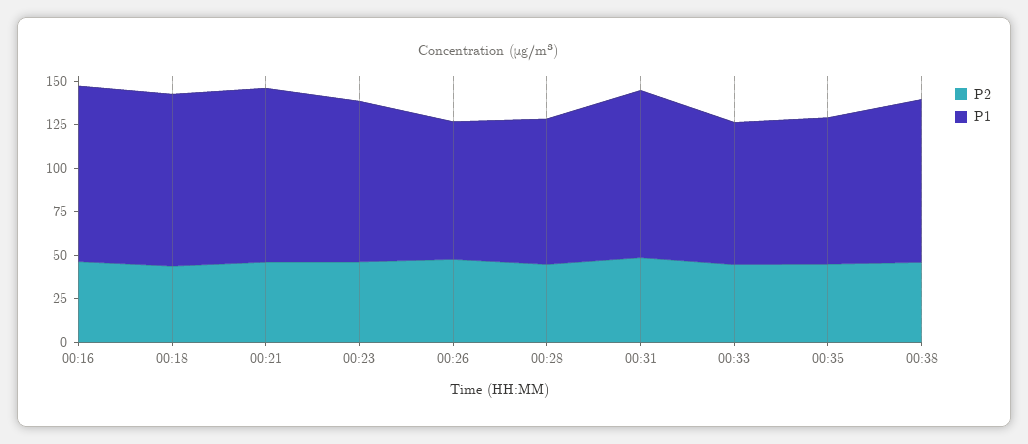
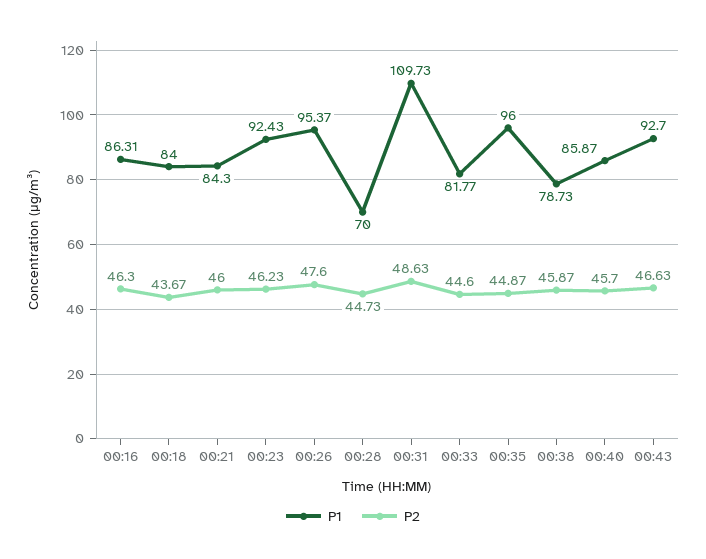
P1, 00:16: 100 -> 86.31
P1, 00:18: 100 -> 84
P1, 00:21: 100 -> 84.3
P1, 00:26: 80 -> 95.37
P1, 00:28: 85 -> 70
P1, 00:31: 95 -> 109.73
P1, 00:35: 85 -> 96
P1, 00:38: 95 -> 78.73
P1, 00:40: none -> 85.87
P2, 00:40: none -> 45.7
P1, 00:43: none -> 92.7
P2, 00:43: none -> 46.63

